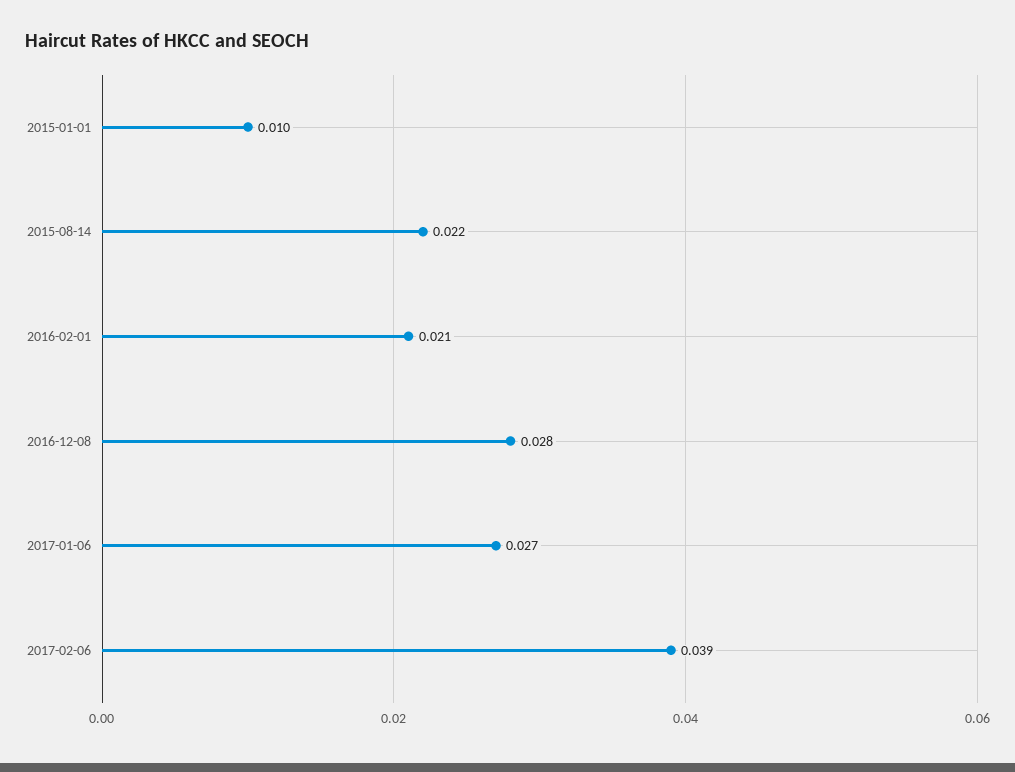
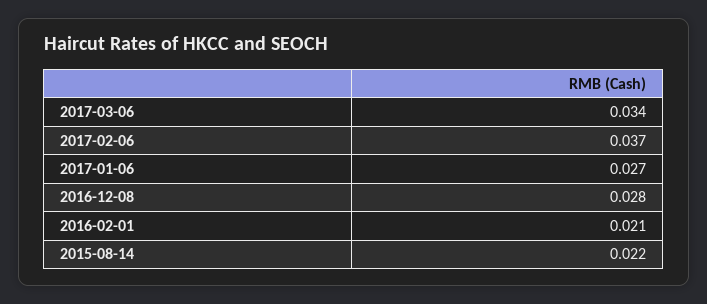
2015-01-01: 0.01 -> none
2017-02-06: 0.039 -> 0.037
2017-03-06: none -> 0.034

